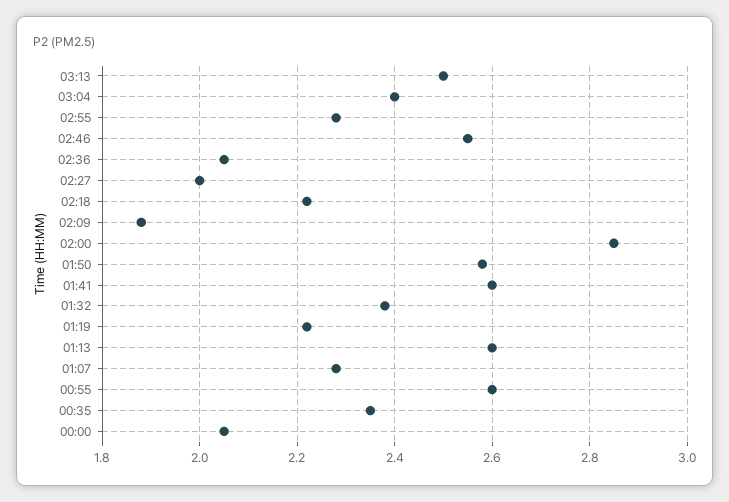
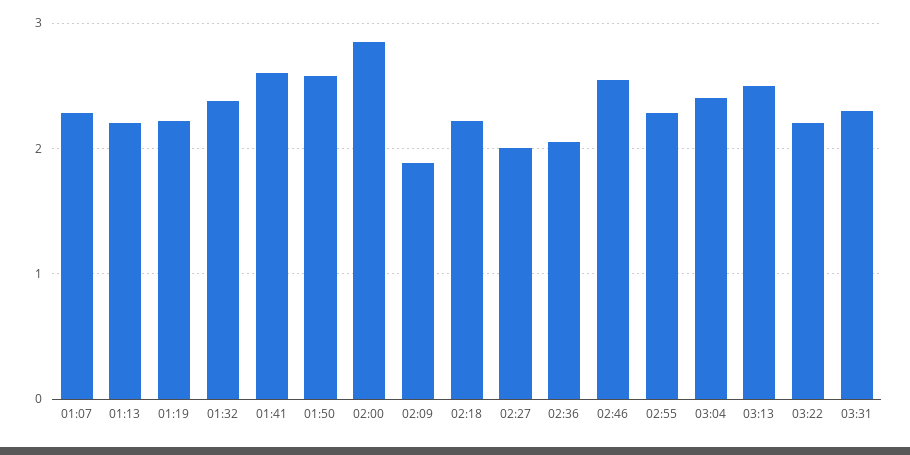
01:13: 2.6 -> 2.2
00:55: 2.6 -> none
00:35: 2.35 -> none
00:00: 2.05 -> none
03:22: none -> 2.2
03:31: none -> 2.3

